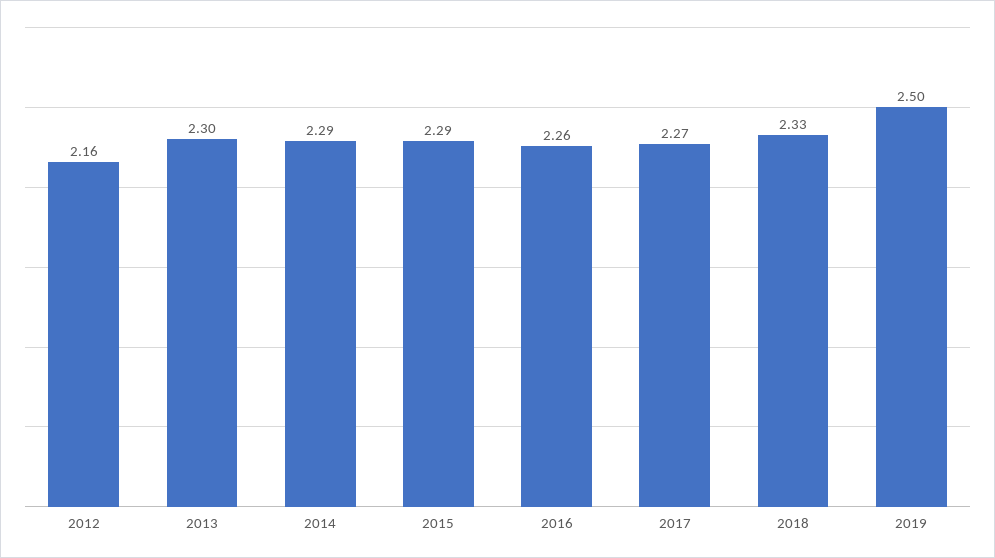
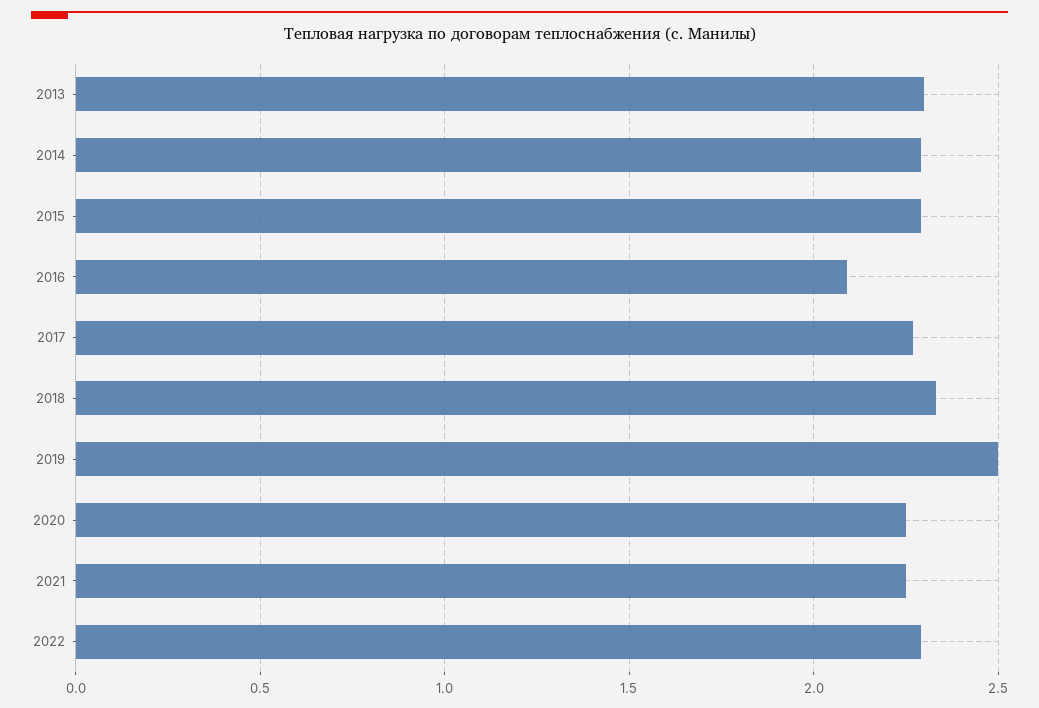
2012: 2.16 -> none
2016: 2.26 -> 2.1
2020: none -> 2.25
2021: none -> 2.25
2022: none -> 2.3

